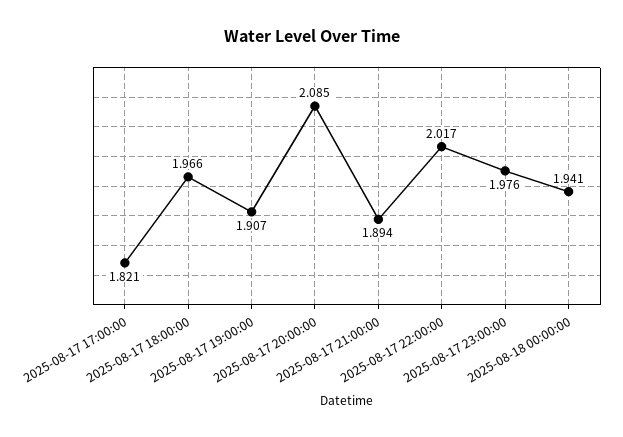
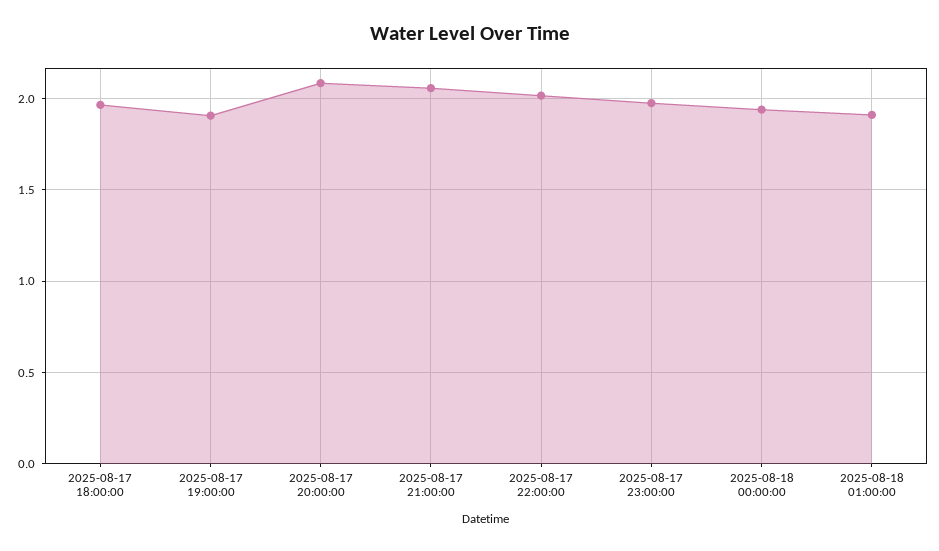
2025-08-17 17:00:00: 1.821 -> none
2025-08-17 21:00:00: 1.894 -> 2.05
2025-08-18 01:00:00: none -> 1.9

